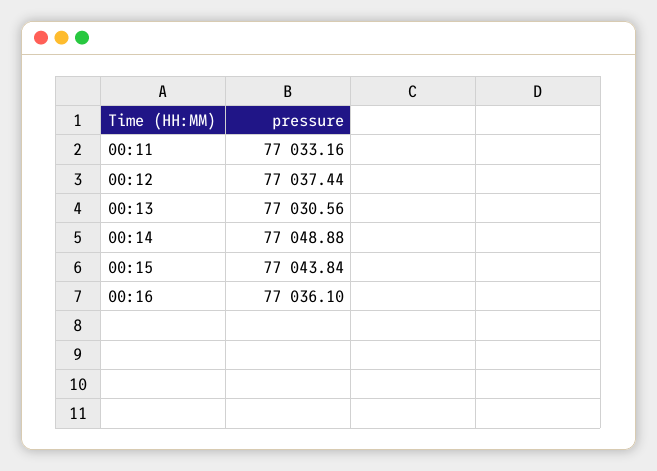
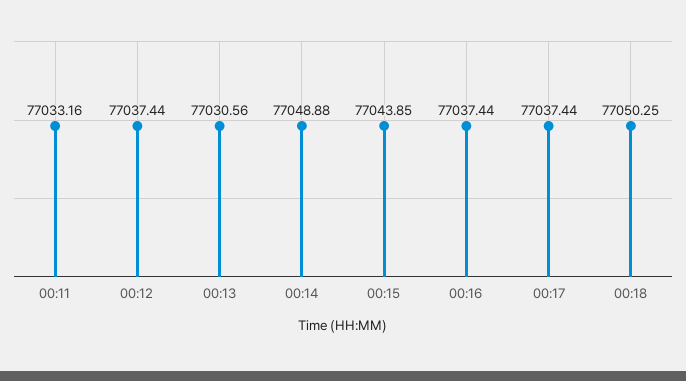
00:15: 77043.84 -> 77043.85
00:16: 77036.1 -> 77037.44
00:17: none -> 77037.44
00:18: none -> 77050.25

